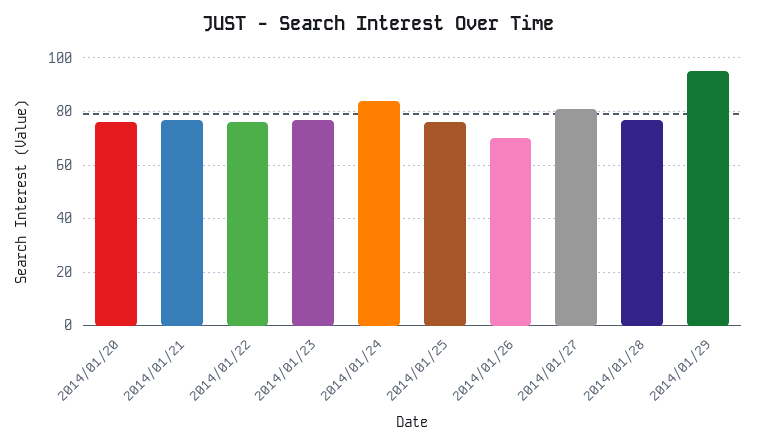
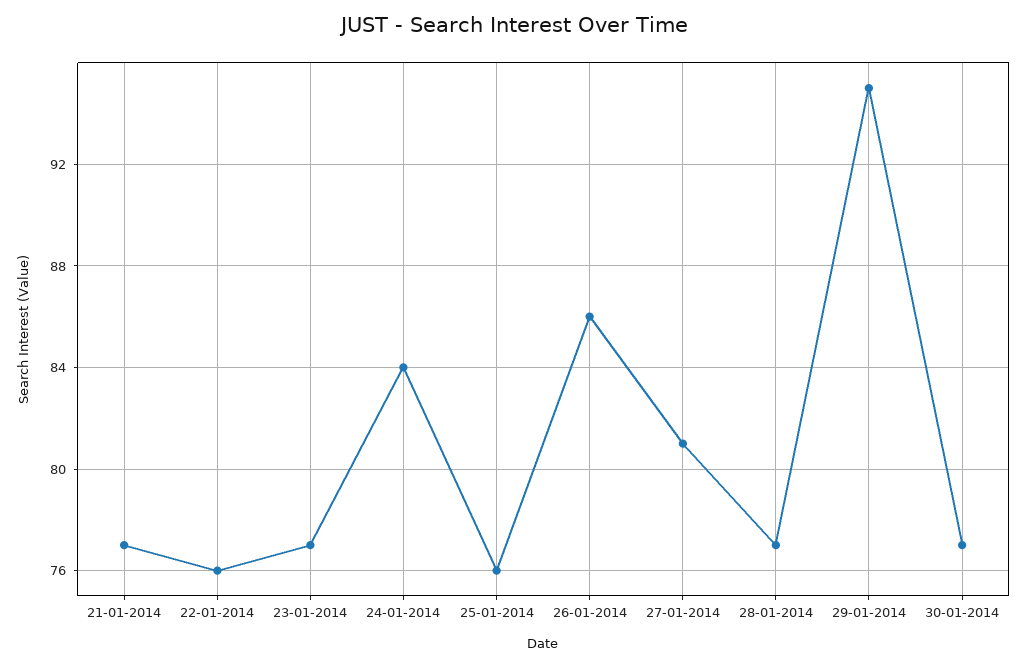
2014/01/20: 75 -> none
2014/01/26: 70 -> 86
30-01-2014: none -> 77

